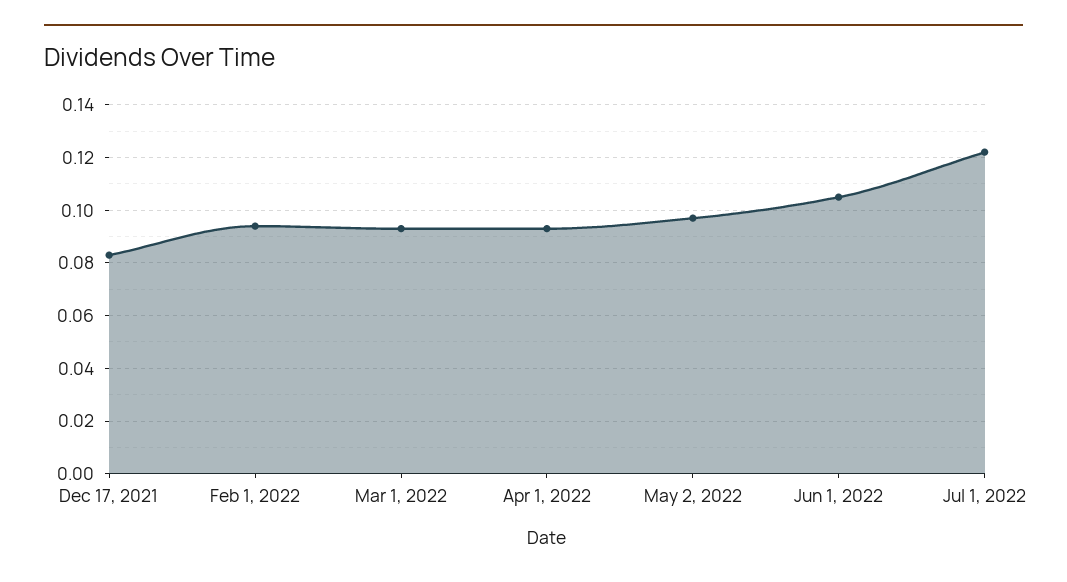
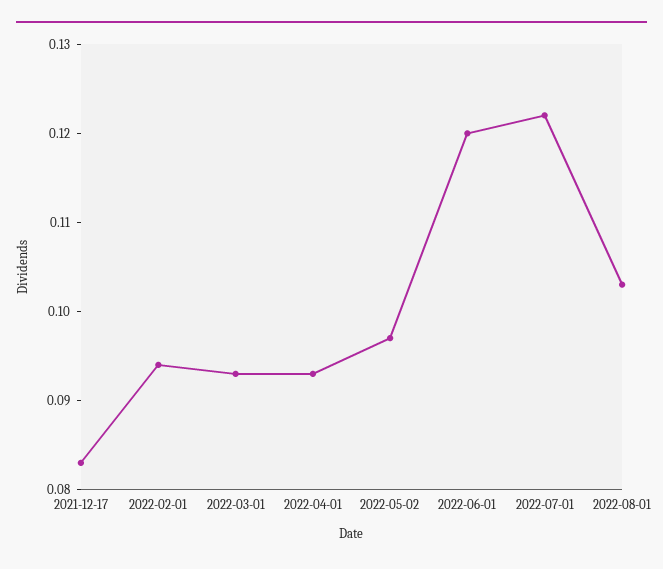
Jun 1, 2022: 0.105 -> 0.12
2022-08-01: none -> 0.103

